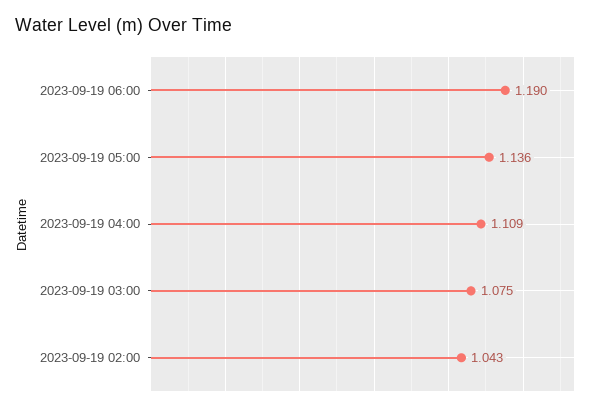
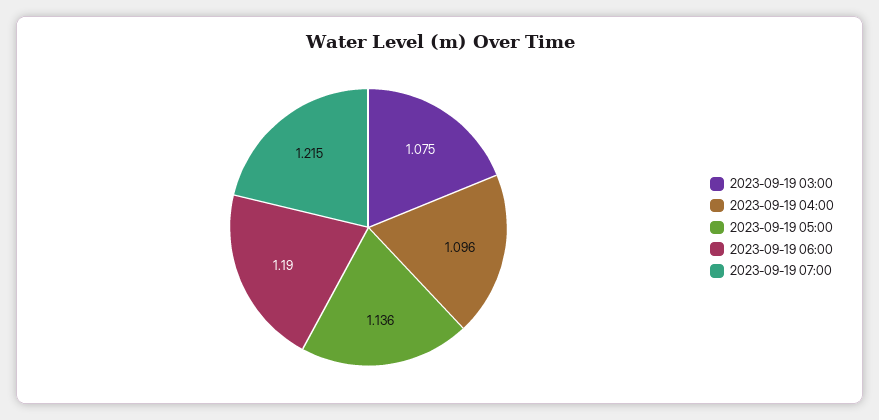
2023-09-19 04:00: 1.109 -> 1.096
2023-09-19 02:00: 1.043 -> none
2023-09-19 07:00: none -> 1.215

